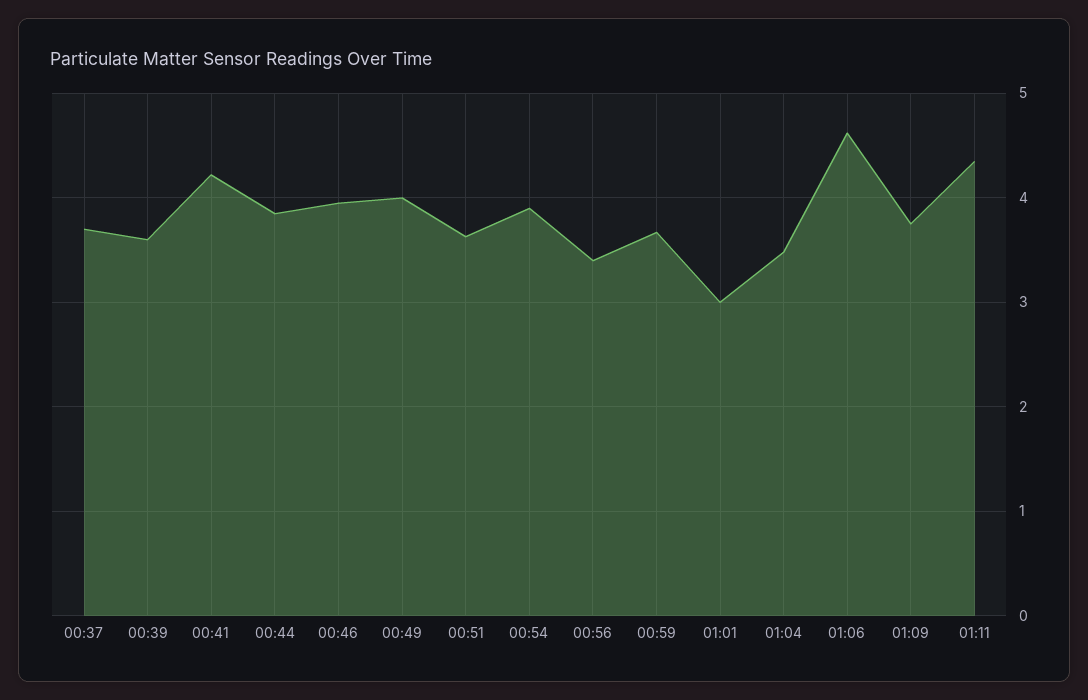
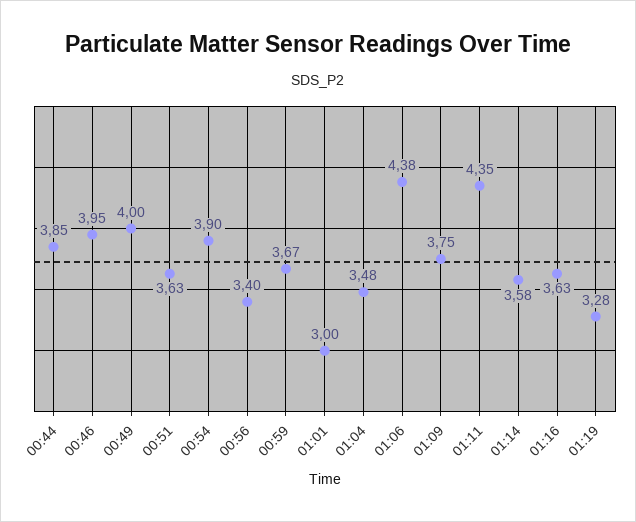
00:37: 3.7 -> none
00:39: 3.6 -> none
00:41: 4.2 -> none
01:06: 4.6 -> 4.38
01:14: none -> 3.58
01:16: none -> 3.63
01:19: none -> 3.28

